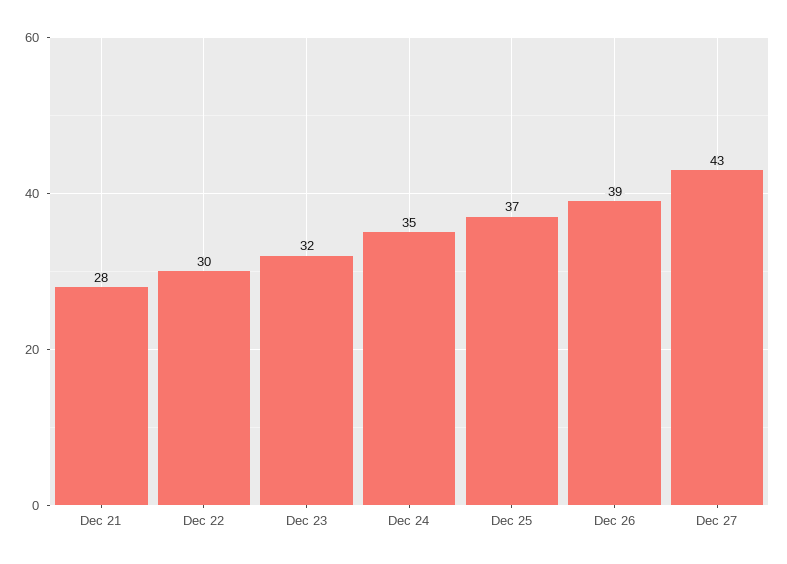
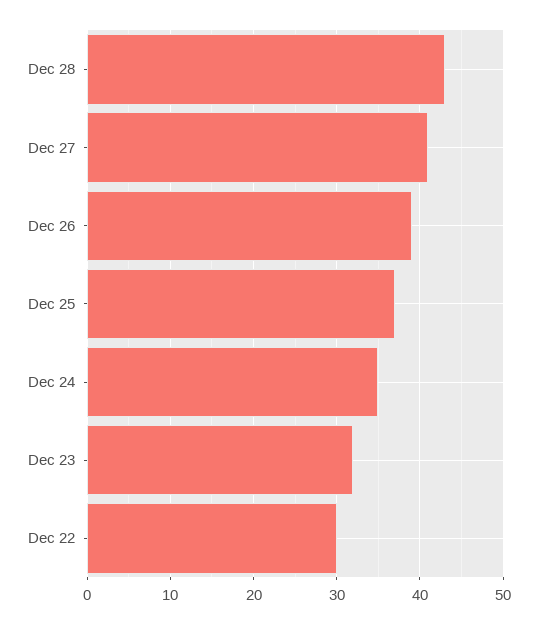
Dec 21: 28 -> none
Dec 27: 43 -> 41
Dec 28: none -> 43

